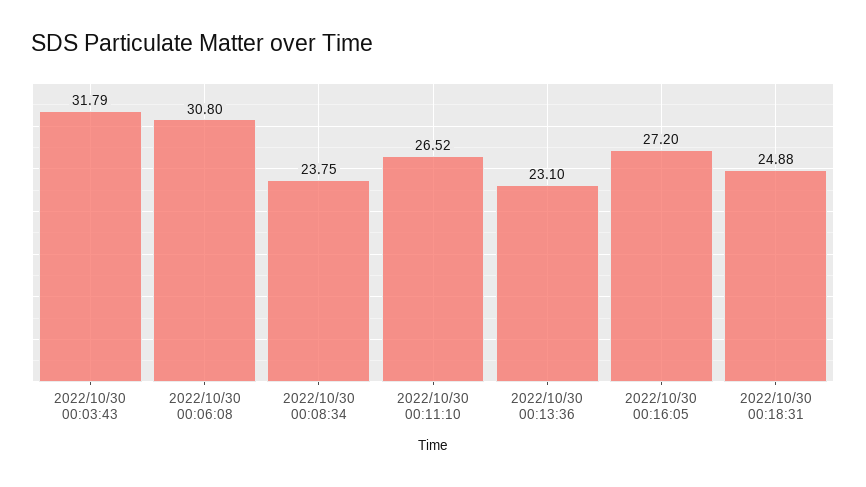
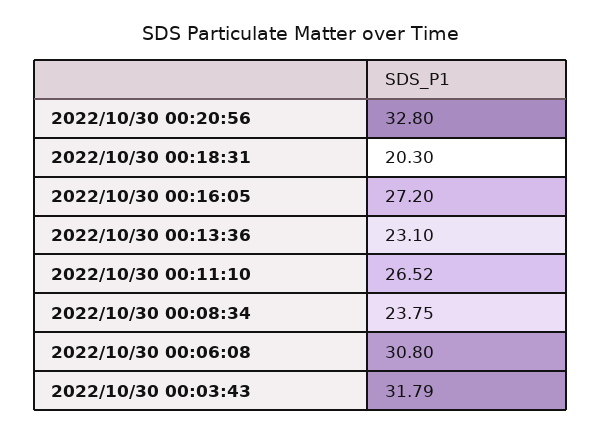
2022/10/30 00:18:31: 24.88 -> 20.3
2022/10/30 00:20:56: none -> 32.8

